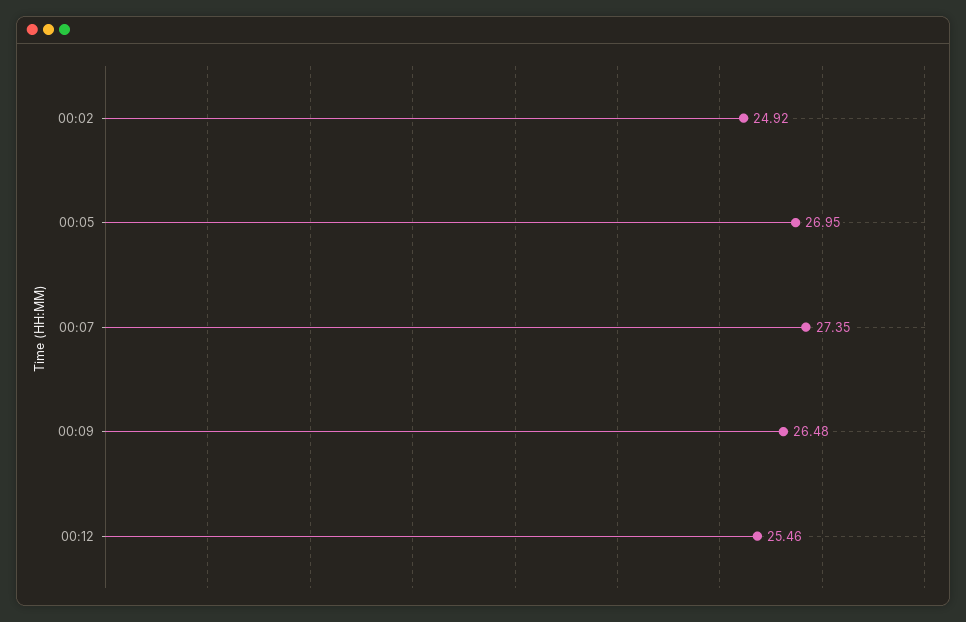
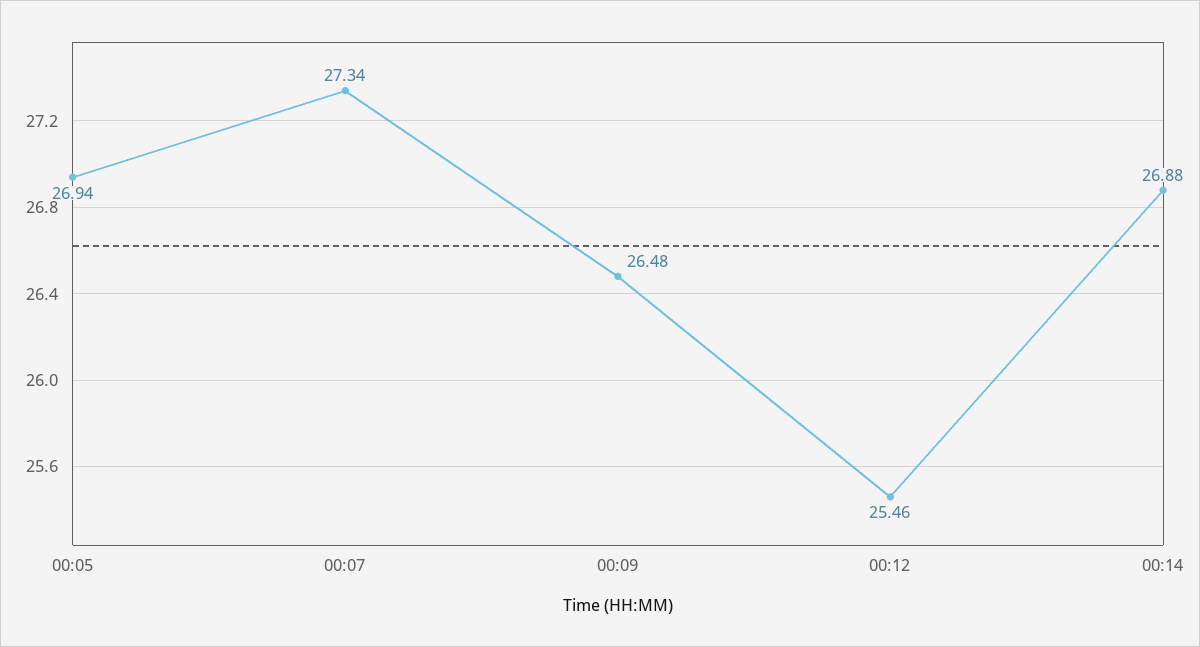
00:02: 24.92 -> none
00:05: 26.95 -> 26.94
00:07: 27.35 -> 27.34
00:14: none -> 26.88

